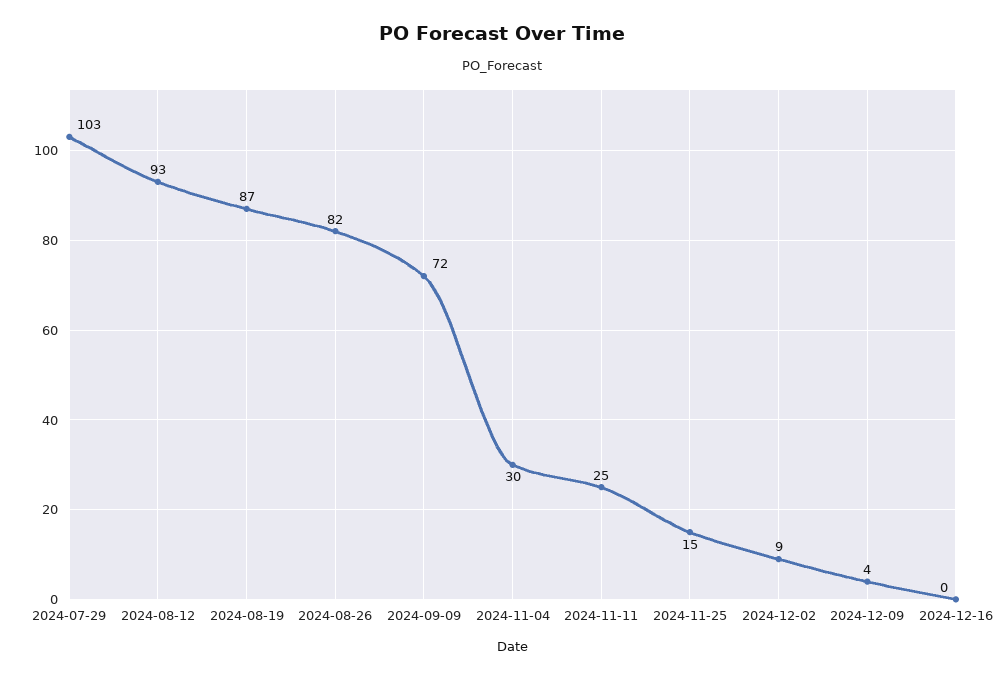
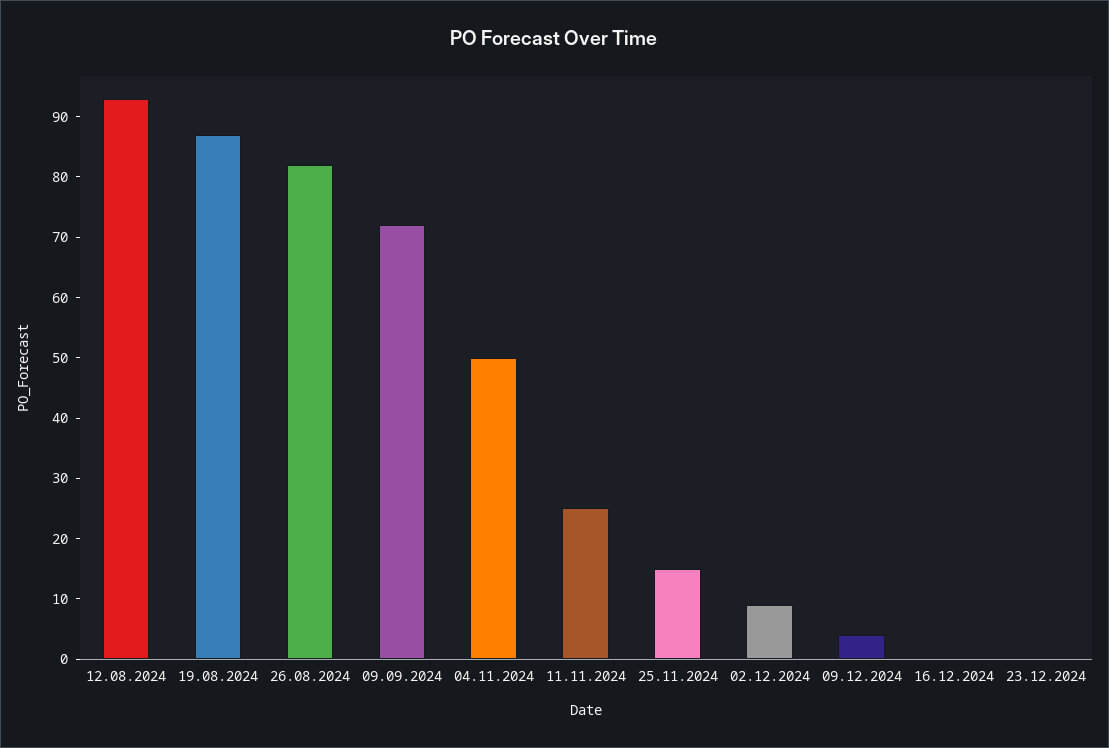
2024-07-29: 103 -> none
2024-11-04: 30 -> 50
23.12.2024: none -> 0

